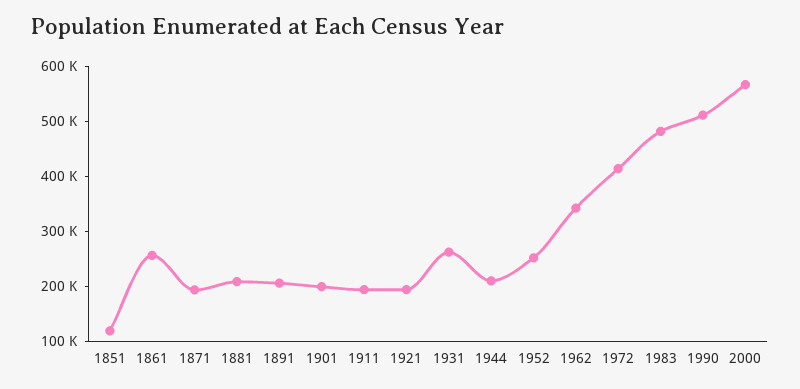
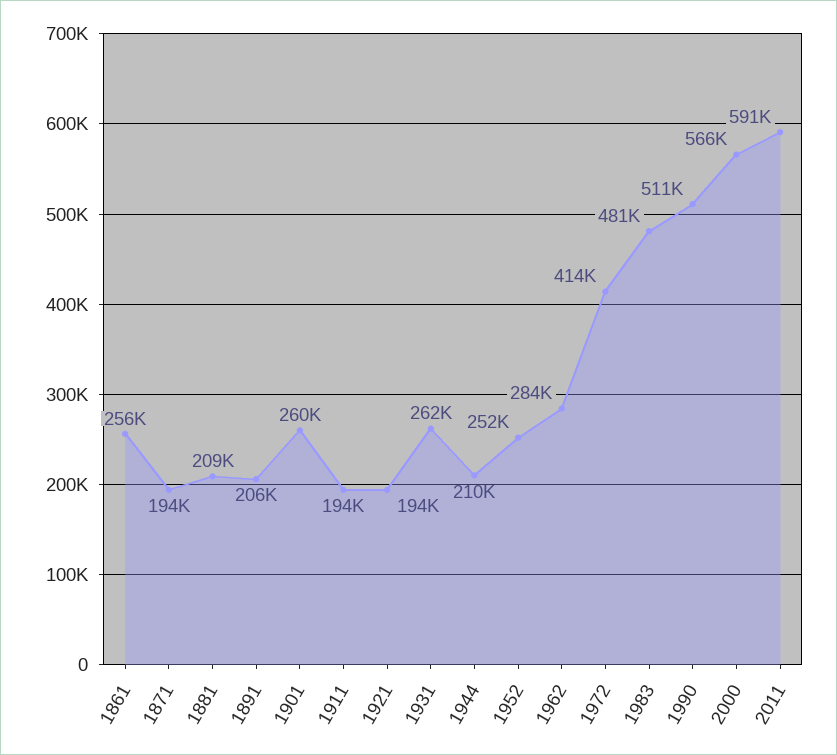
1851: 120000 -> none
1901: 200000 -> 260000
1962: 340000 -> 284000
2011: none -> 591000

